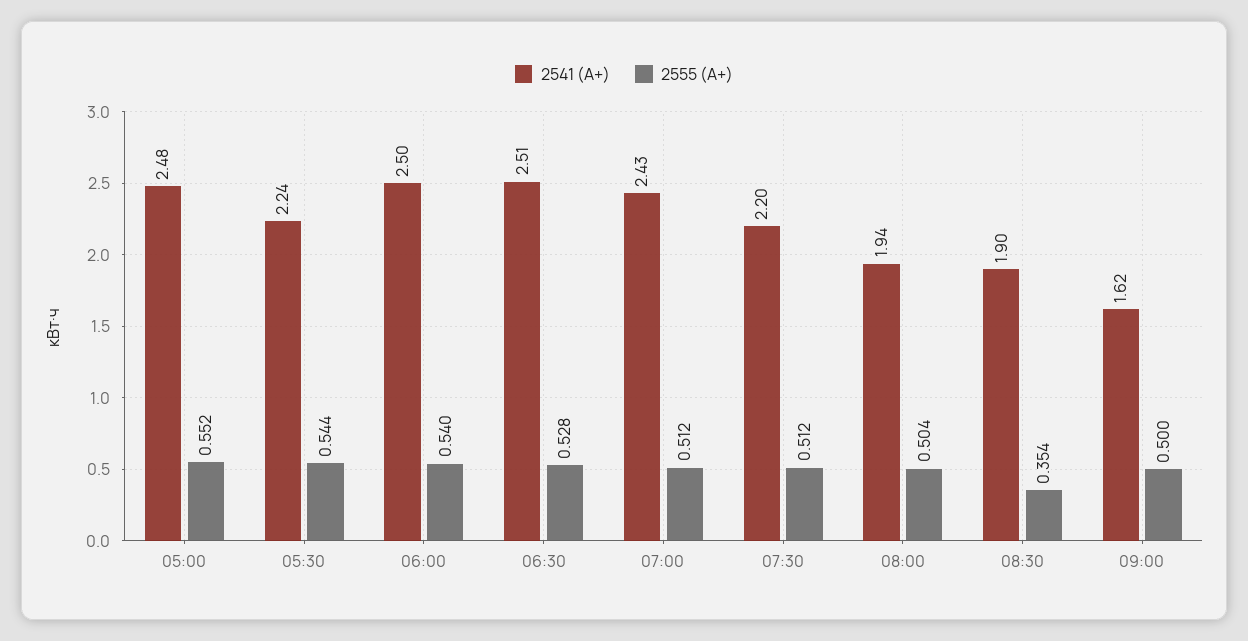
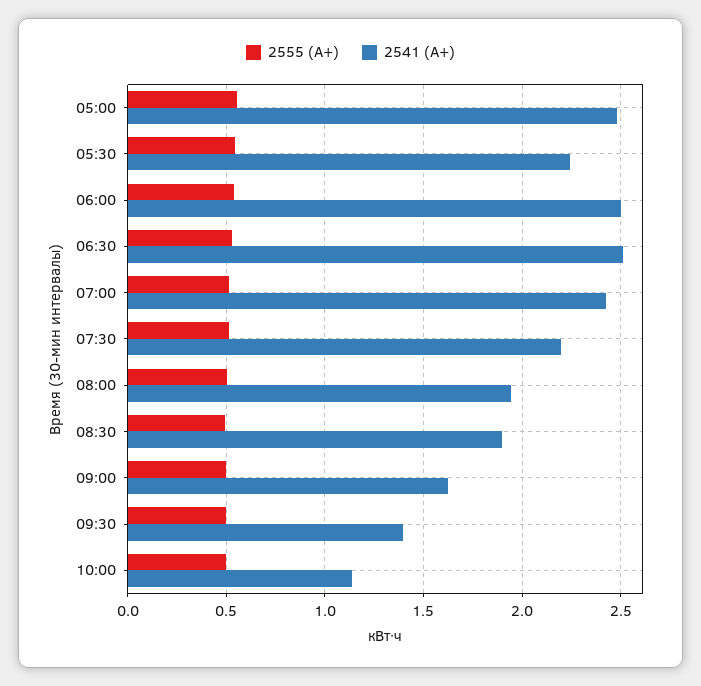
2555 (А+), 08:30: 0.354 -> 0.5
2555 (А+), 09:30: none -> 0.5
2541 (А+), 09:30: none -> 1.4
2555 (А+), 10:00: none -> 0.5
2541 (А+), 10:00: none -> 1.15

